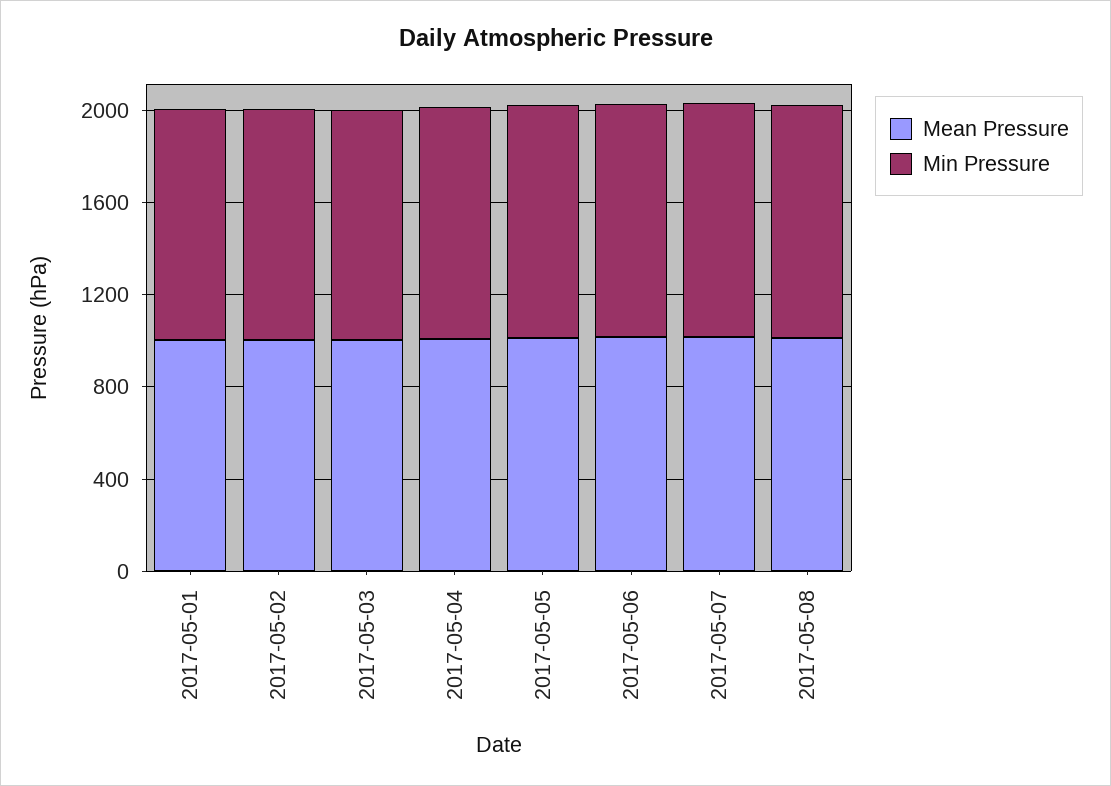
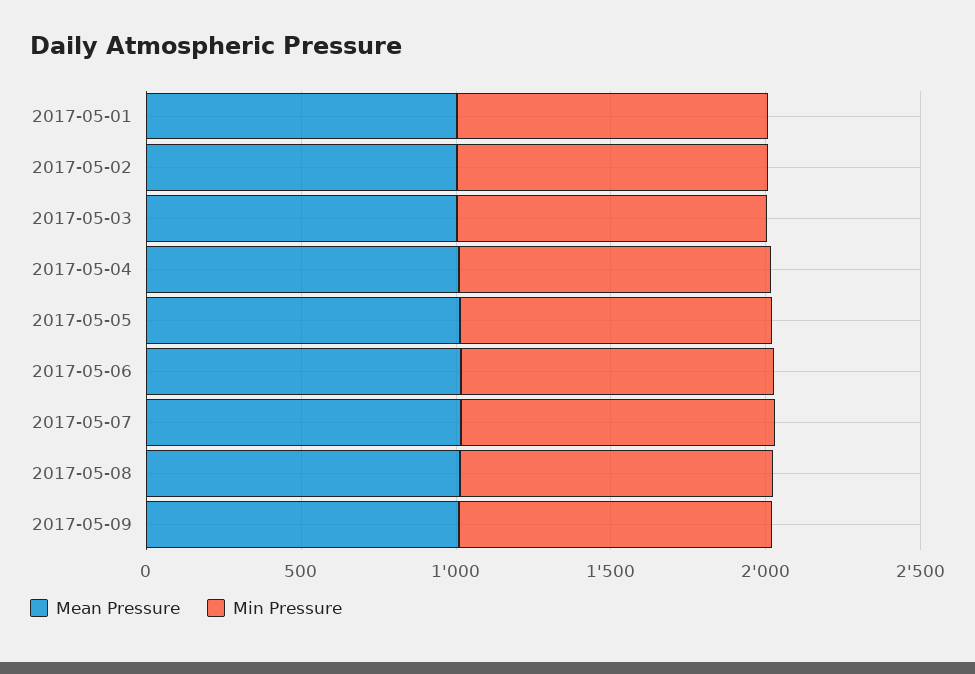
Mean Pressure, 2017-05-09: none -> 1000
Min Pressure, 2017-05-09: none -> 1000

